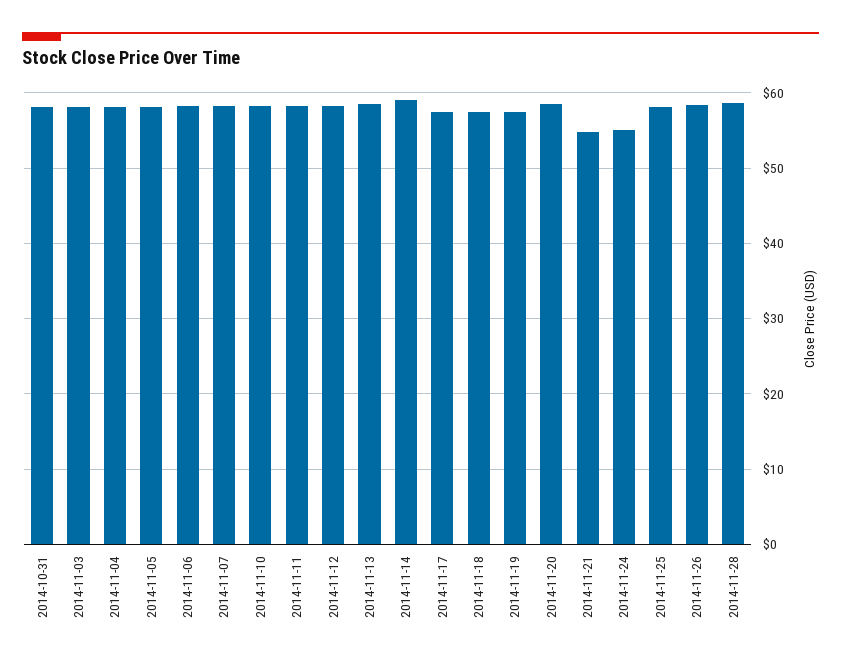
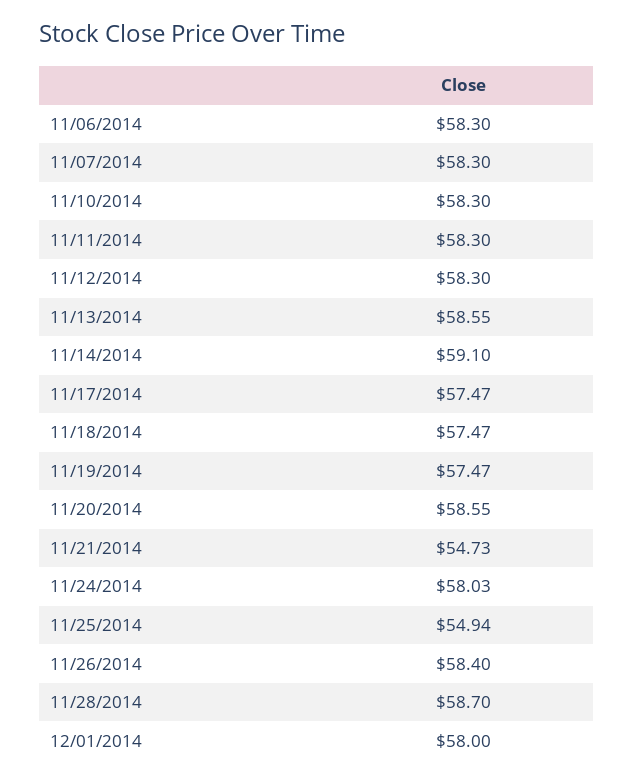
2014-10-31: 58 -> none
2014-11-03: 58 -> none
2014-11-04: 58 -> none
2014-11-05: 58 -> none
2014-11-24: 55 -> 58.03
2014-11-25: 58 -> 54.94
12/01/2014: none -> 58

